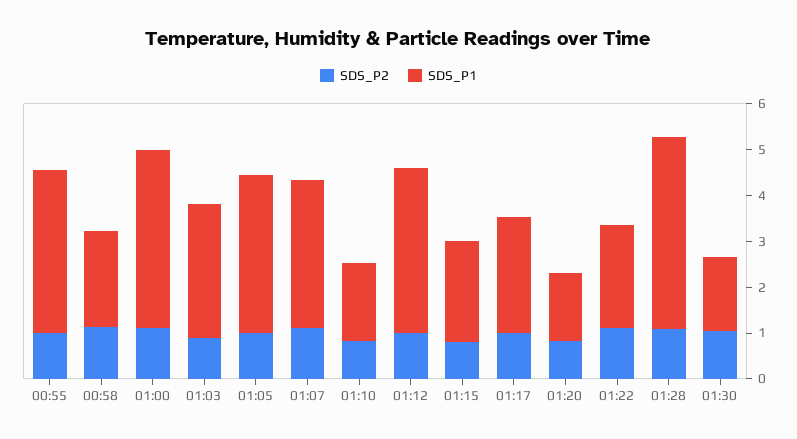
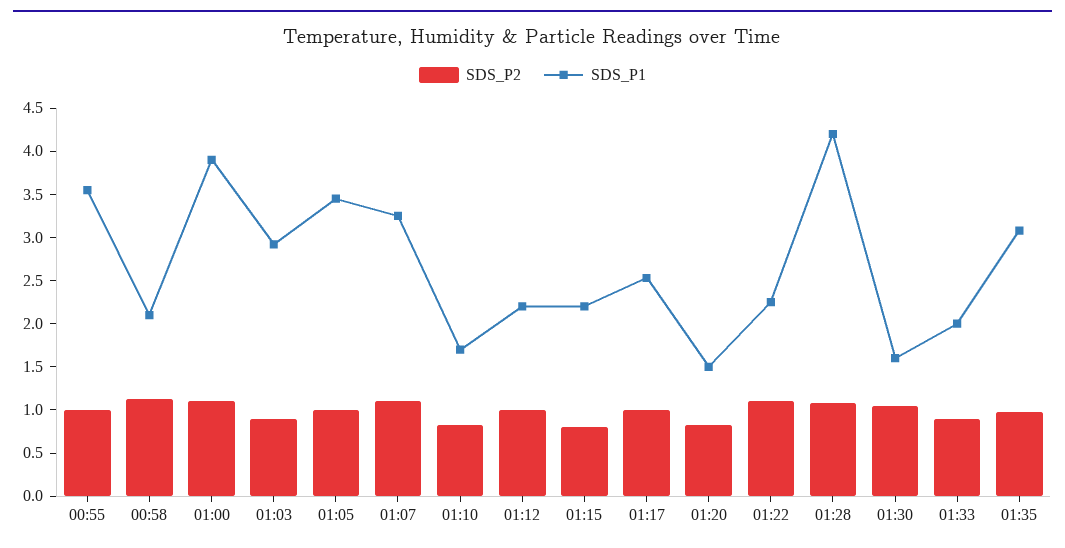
SDS_P1, 01:12: 3.6 -> 2.2
SDS_P2, 01:33: none -> 0.9
SDS_P1, 01:33: none -> 2
SDS_P2, 01:35: none -> 1
SDS_P1, 01:35: none -> 3.1

